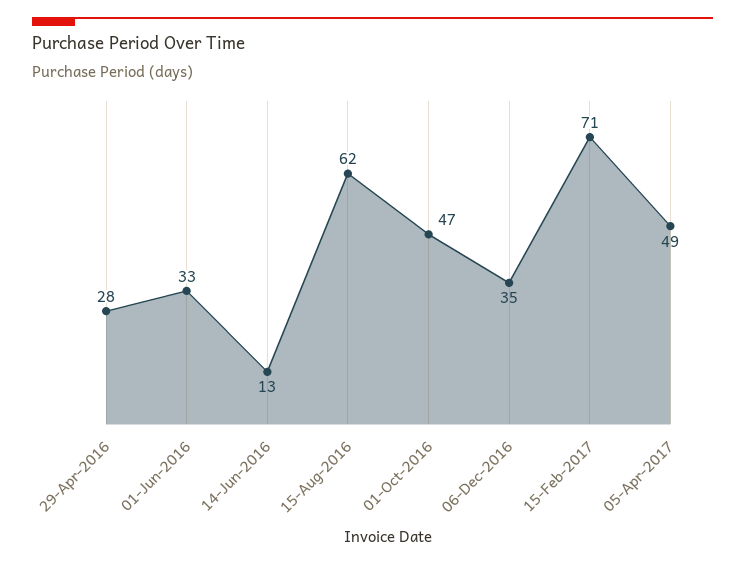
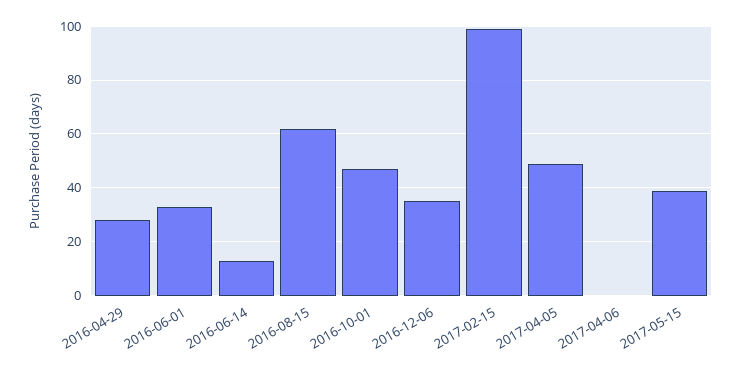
15-Feb-2017: 71 -> 100
2017-04-06: none -> 0
2017-05-15: none -> 40

